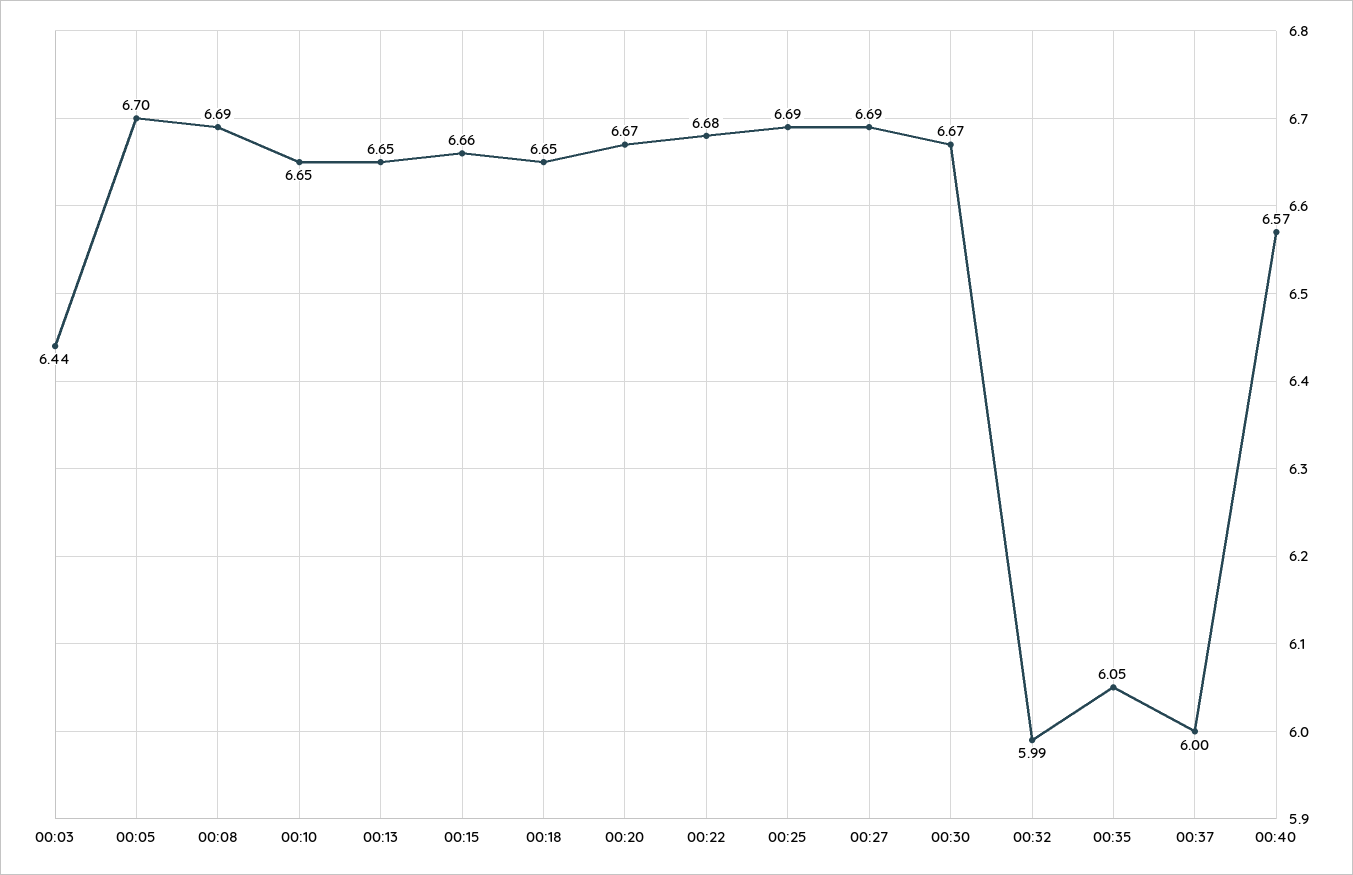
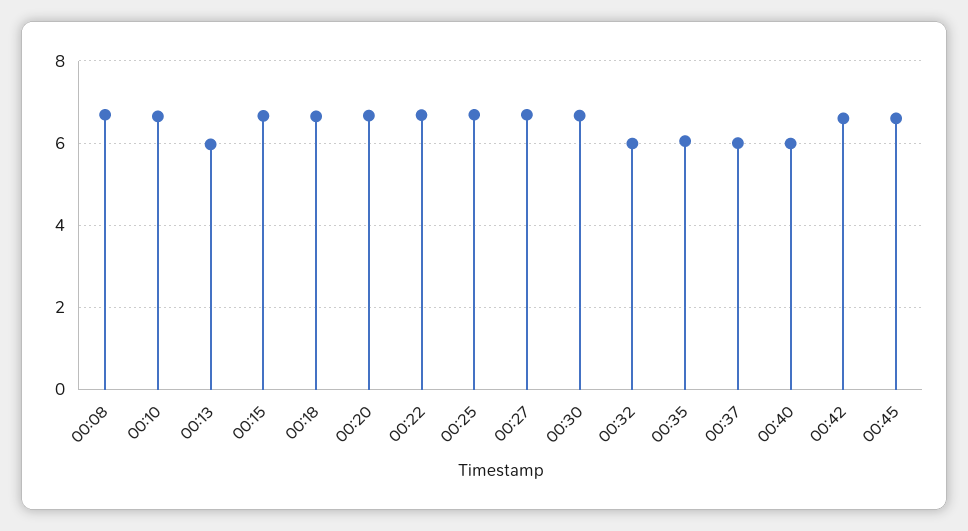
00:03: 6.44 -> none
00:05: 6.7 -> none
00:13: 6.65 -> 6
00:40: 6.57 -> 6
00:42: none -> 6.6
00:45: none -> 6.6

